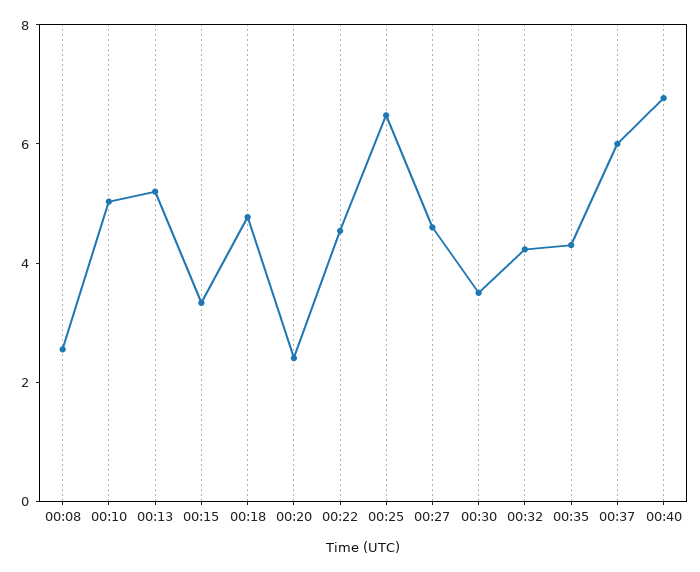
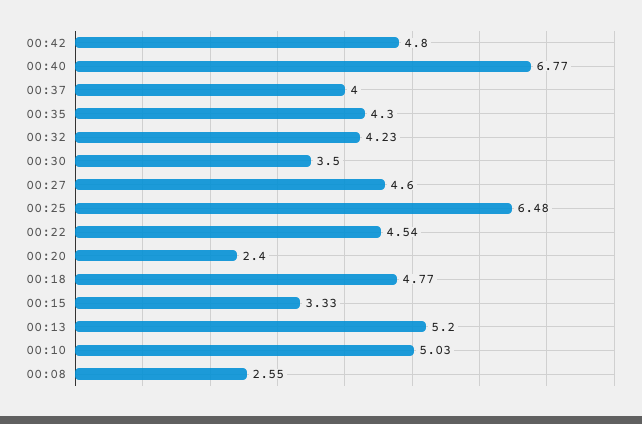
00:37: 6 -> 4
00:42: none -> 4.8

